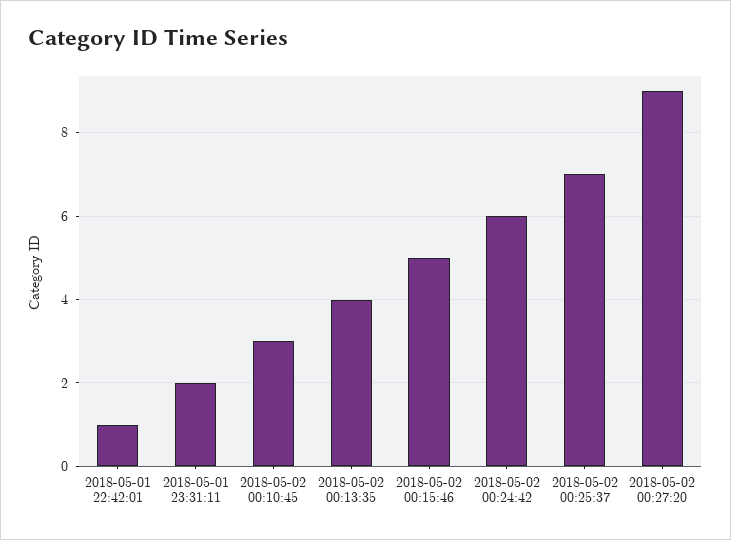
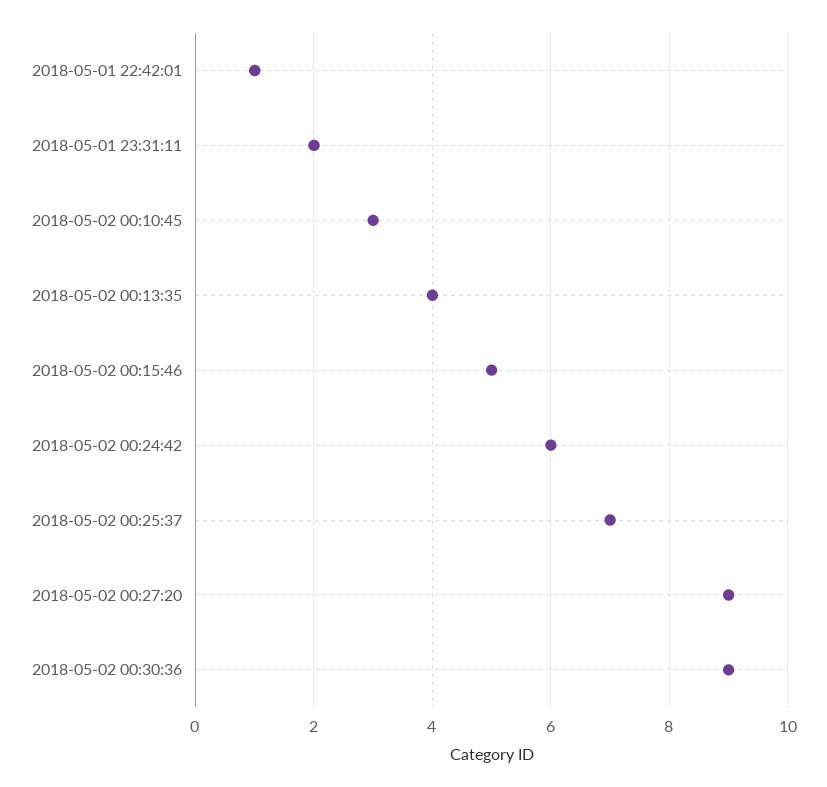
2018-05-02 00:30:36: none -> 9

